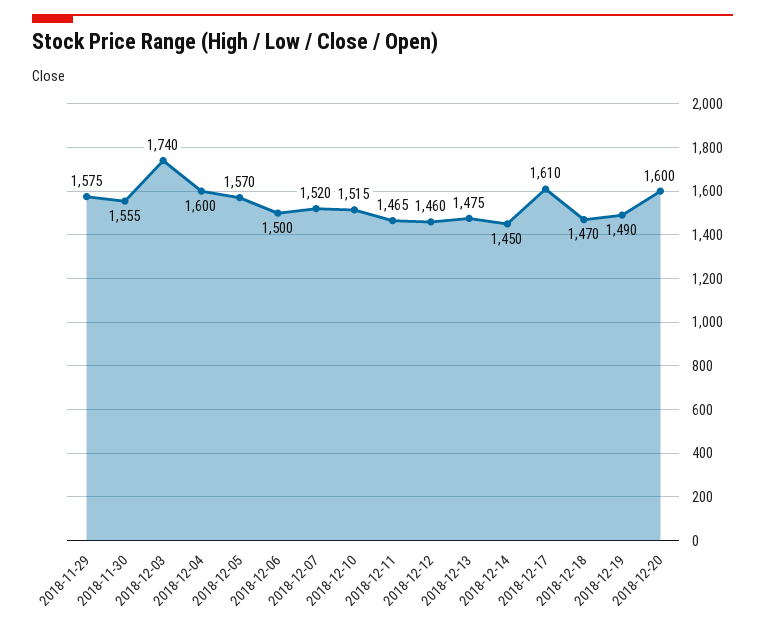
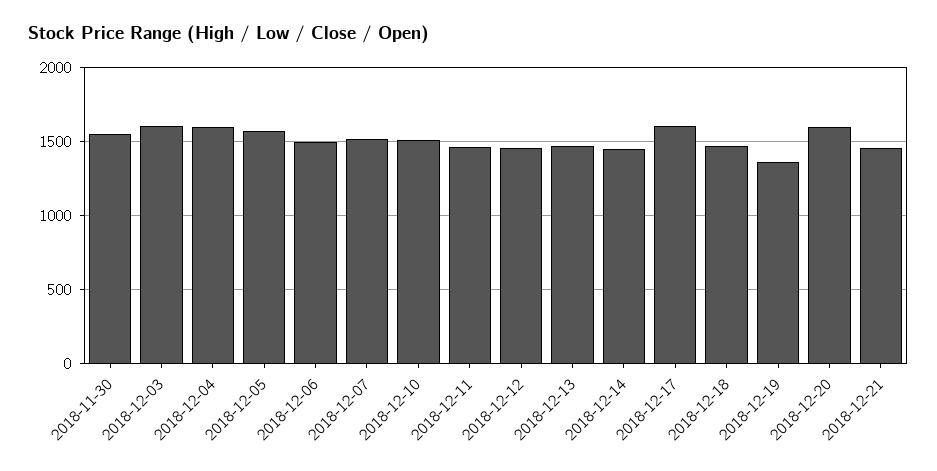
2018-11-29: 1575 -> none
2018-12-03: 1740 -> 1600
2018-12-19: 1490 -> 1350
2018-12-21: none -> 1450

